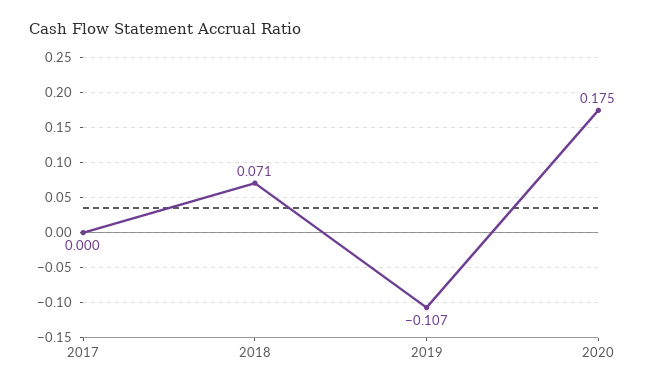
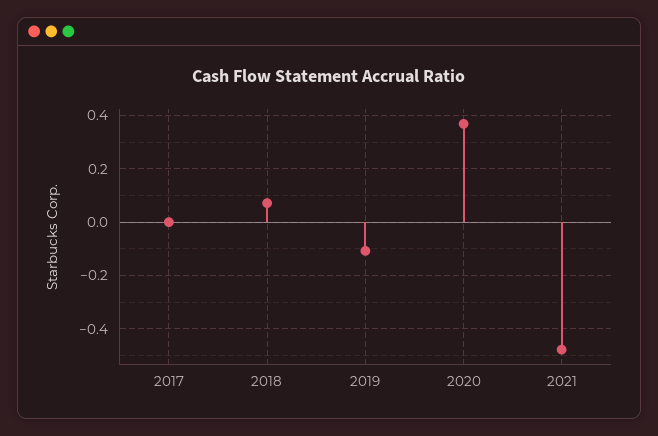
2020: 0.175 -> 0.375
2021: none -> -0.475

